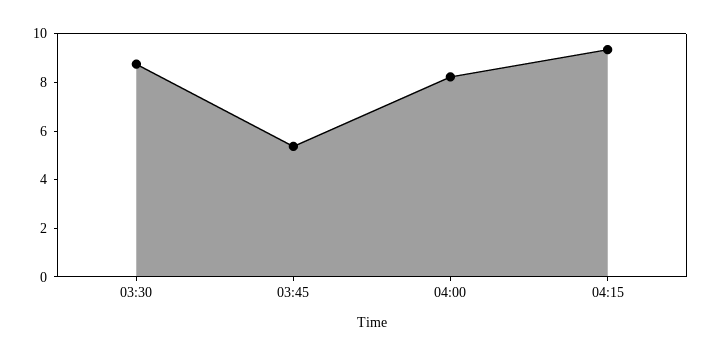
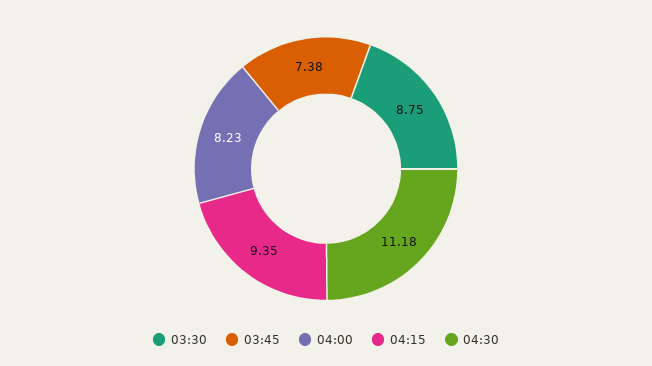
03:45: 5.5 -> 7.38
04:30: none -> 11.18

